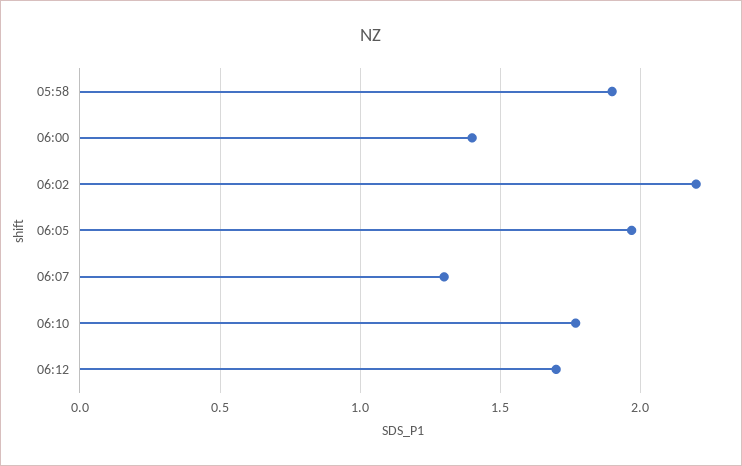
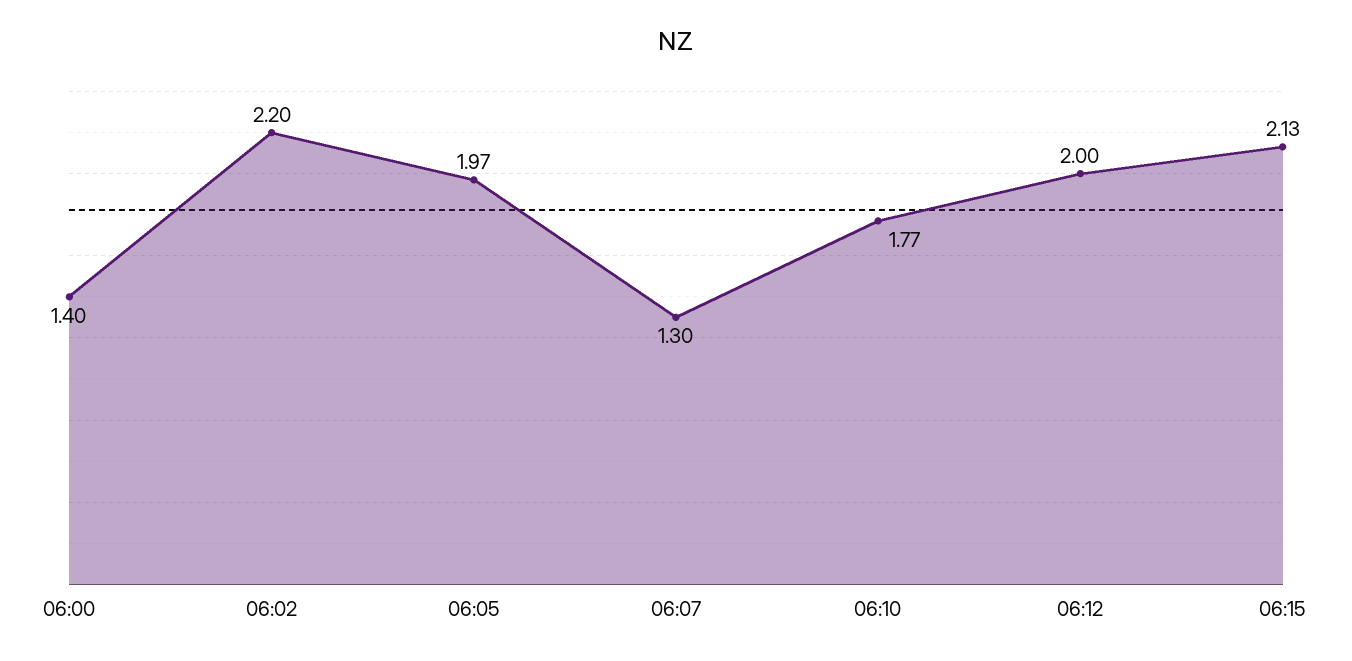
05:58: 1.9 -> none
06:12: 1.7 -> 2
06:15: none -> 2.13

